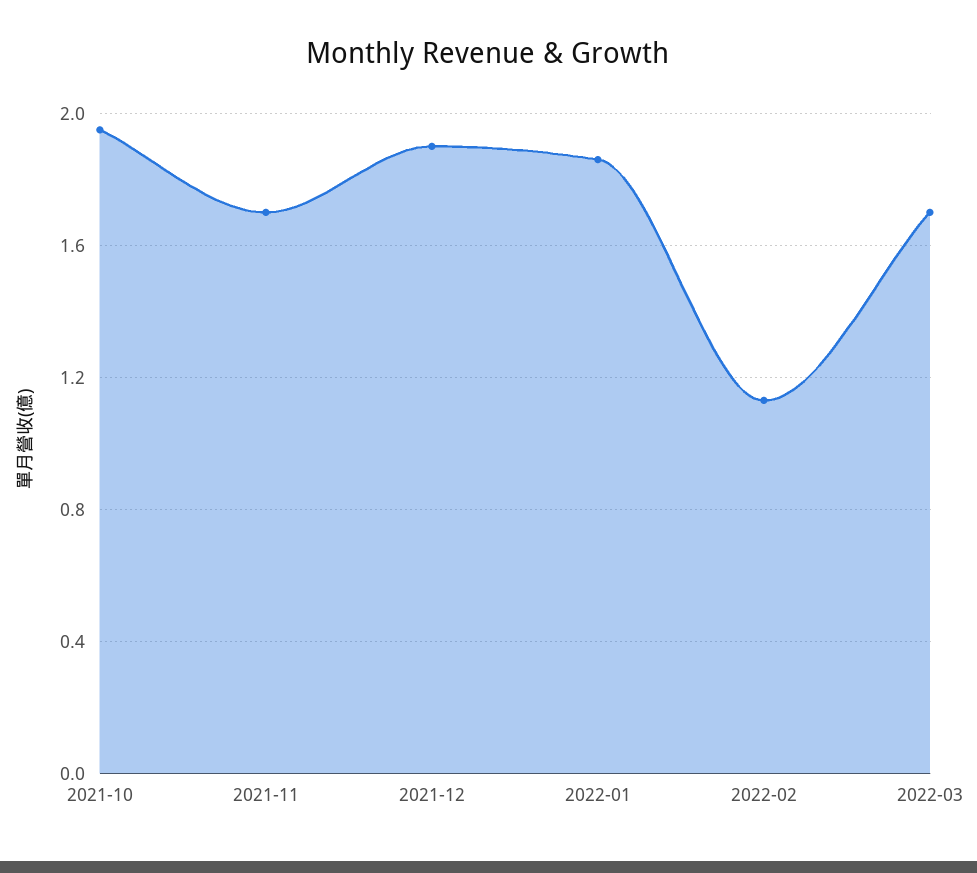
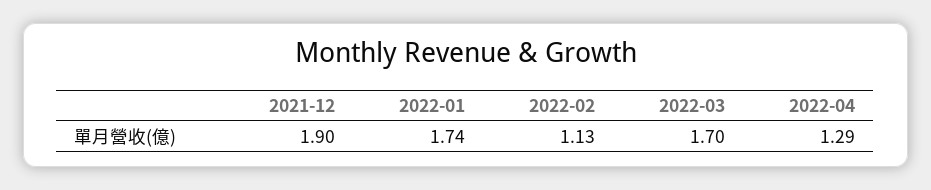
2021-10: 1.95 -> none
2021-11: 1.7 -> none
2022-01: 1.85 -> 1.74
2022-04: none -> 1.29

